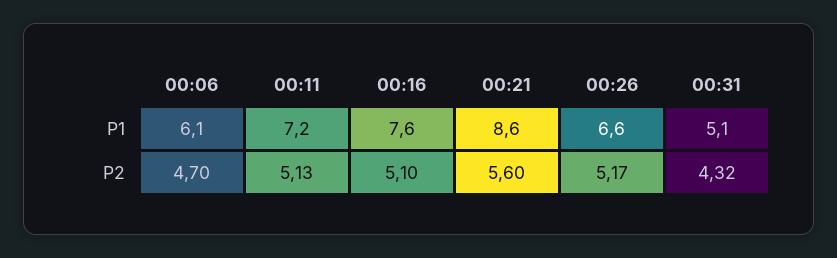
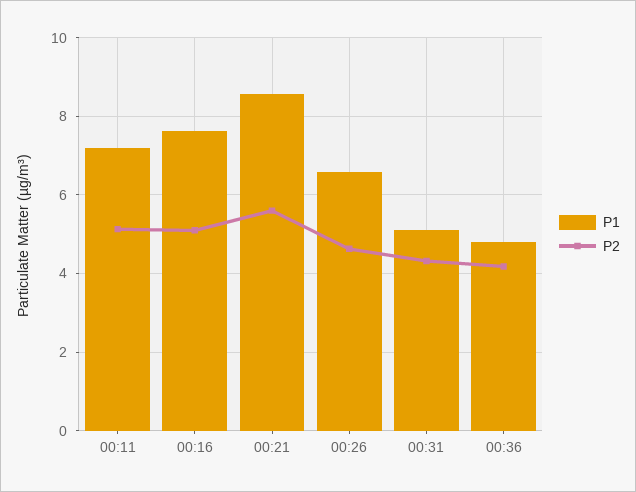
P1, 00:06: 6.1 -> none
P2, 00:06: 4.7 -> none
P2, 00:26: 5.17 -> 4.6
P1, 00:36: none -> 4.8
P2, 00:36: none -> 4.2

